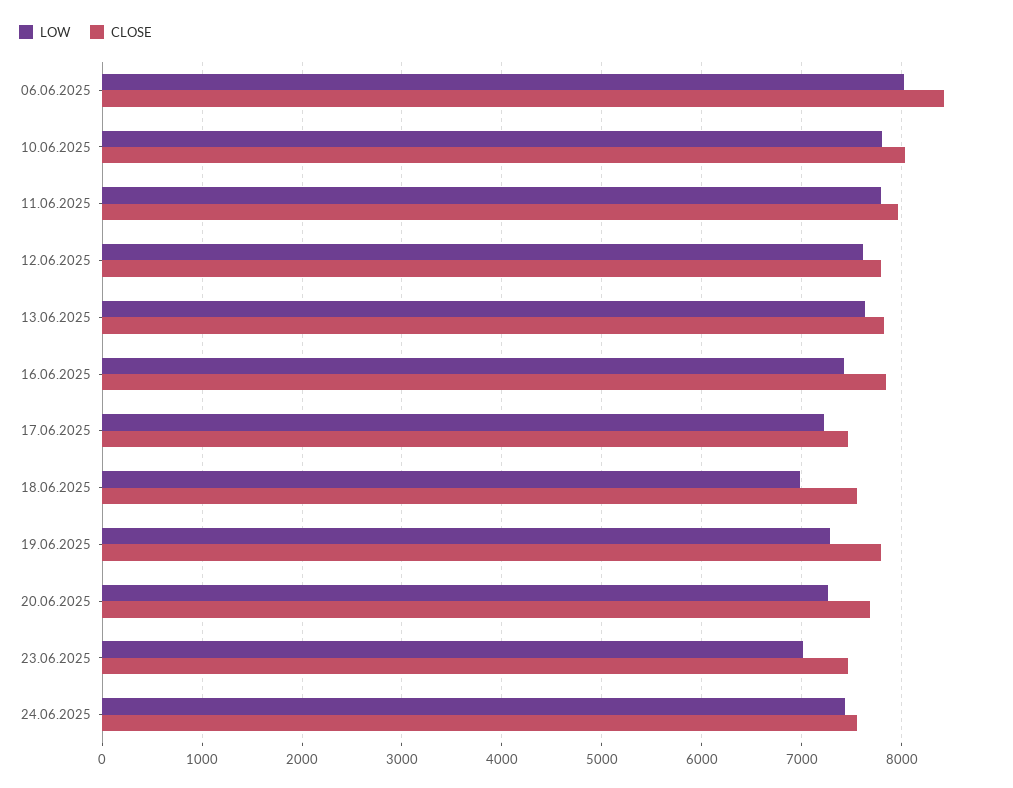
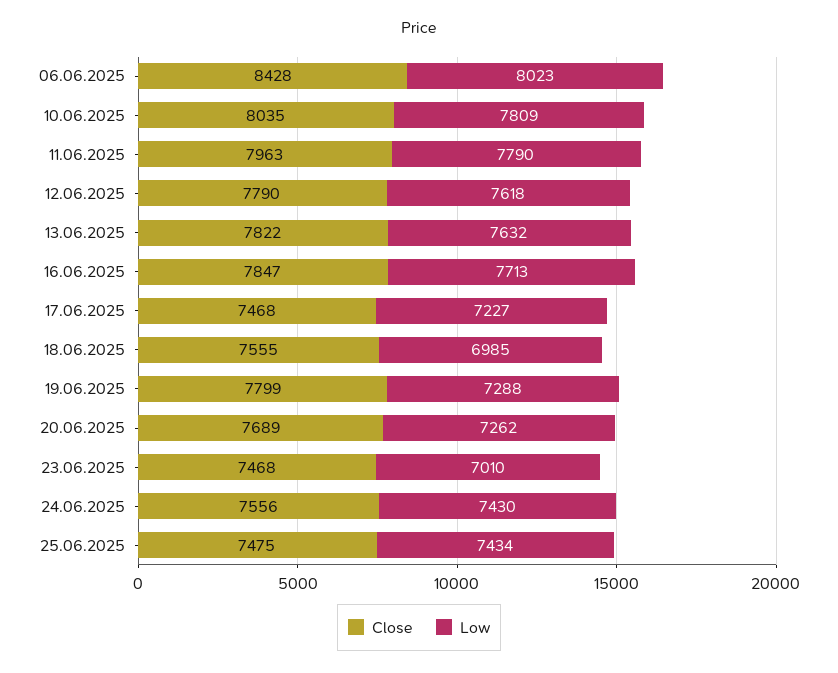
LOW, 16.06.2025: 7400 -> 7713
CLOSE, 25.06.2025: none -> 7475
LOW, 25.06.2025: none -> 7434

